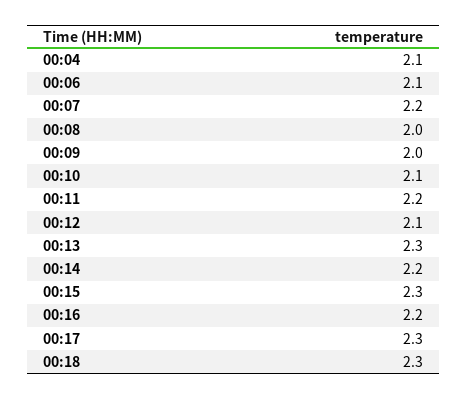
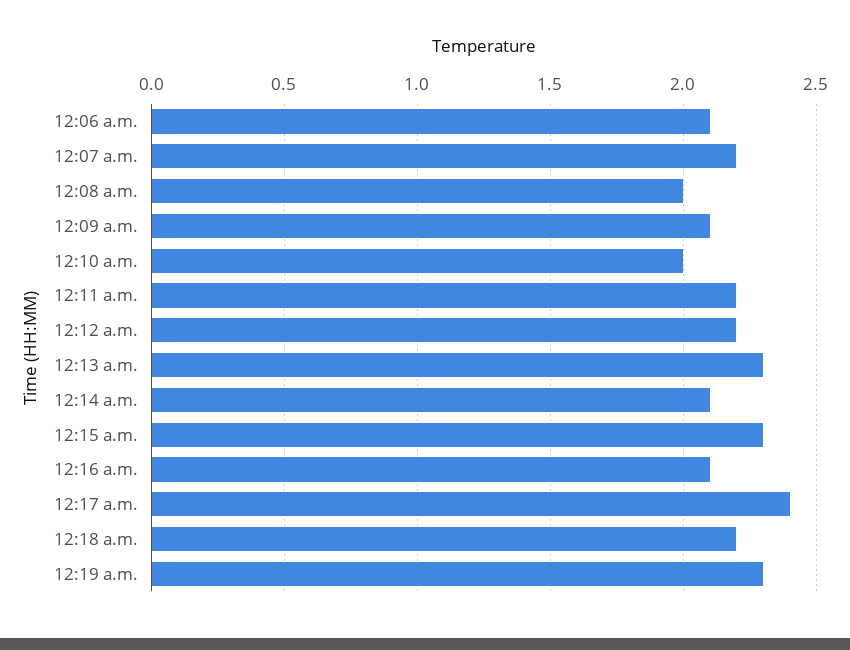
00:04: 2.1 -> none
00:09: 2 -> 2.1
00:10: 2.1 -> 2
00:12: 2.1 -> 2.2
00:14: 2.2 -> 2.1
00:16: 2.2 -> 2.1
00:17: 2.3 -> 2.4
00:18: 2.3 -> 2.2
12:19 a.m.: none -> 2.3

